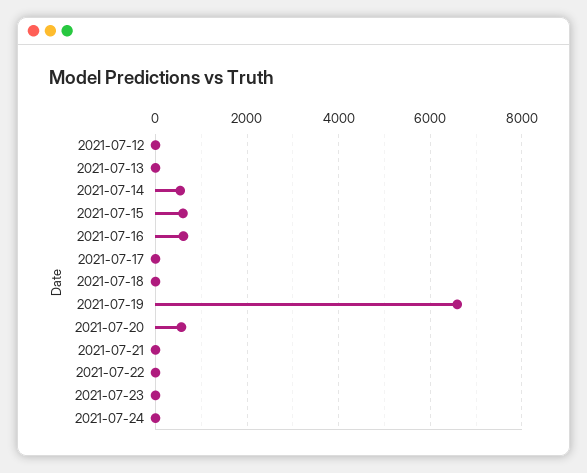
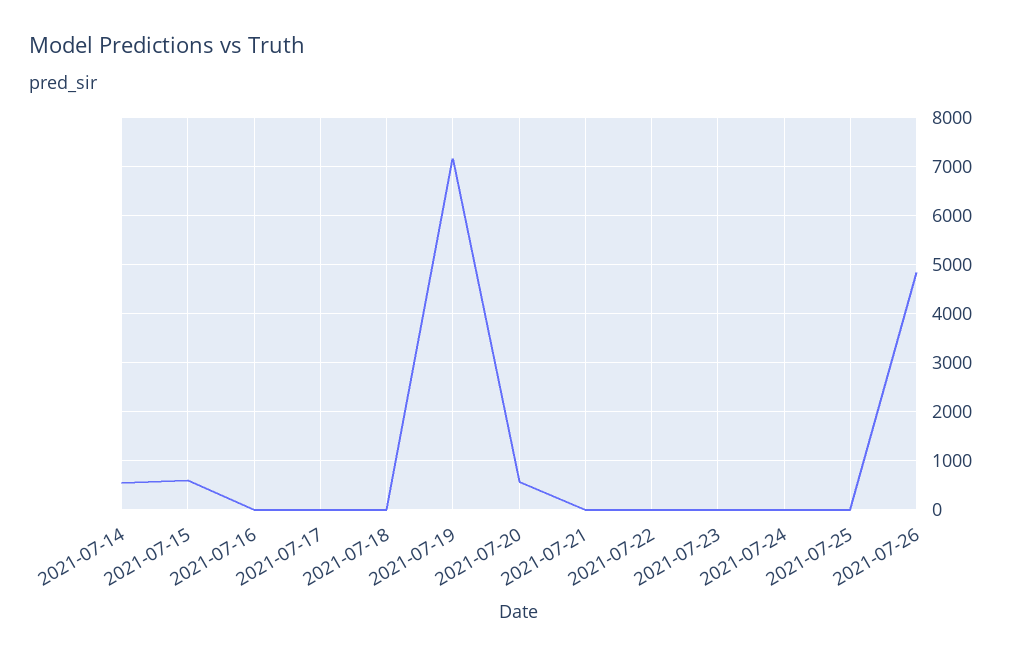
2021-07-12: 0 -> none
2021-07-13: 0 -> none
2021-07-16: 600 -> 0
2021-07-19: 6600 -> 7200
2021-07-25: none -> 0
2021-07-26: none -> 4800

